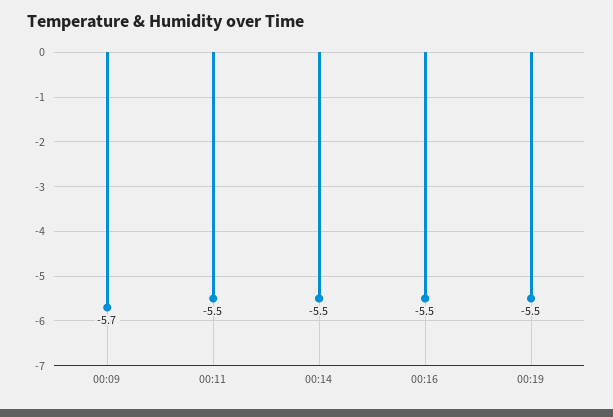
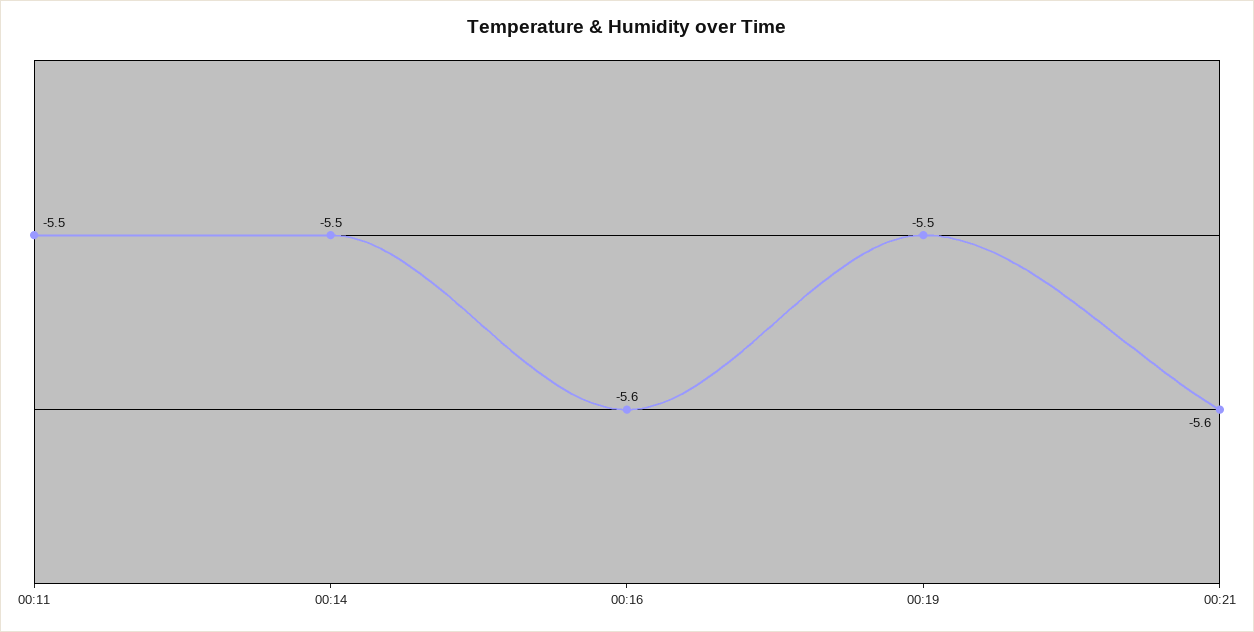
00:09: -5.7 -> none
00:16: -5.5 -> -5.6
00:21: none -> -5.6

